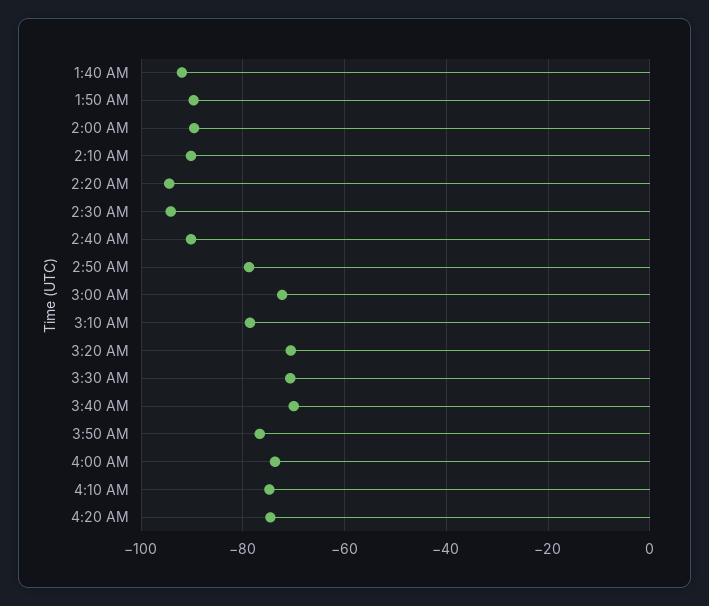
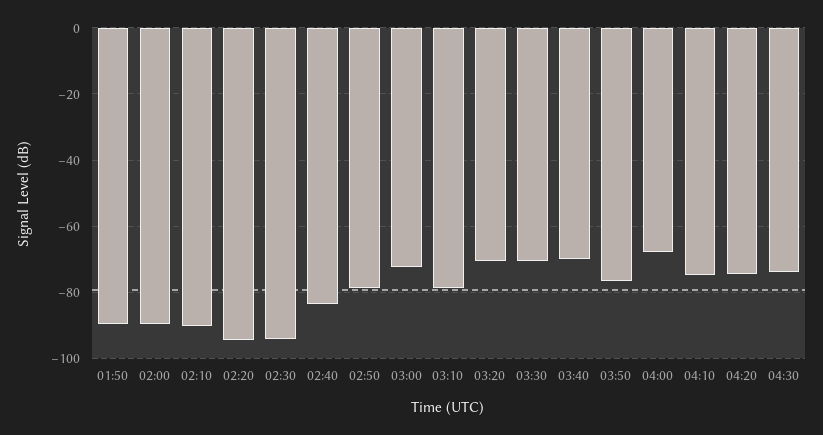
1:40 AM: -92 -> none
2:40 AM: -90 -> -84
4:00 AM: -74 -> -68
04:30: none -> -74

